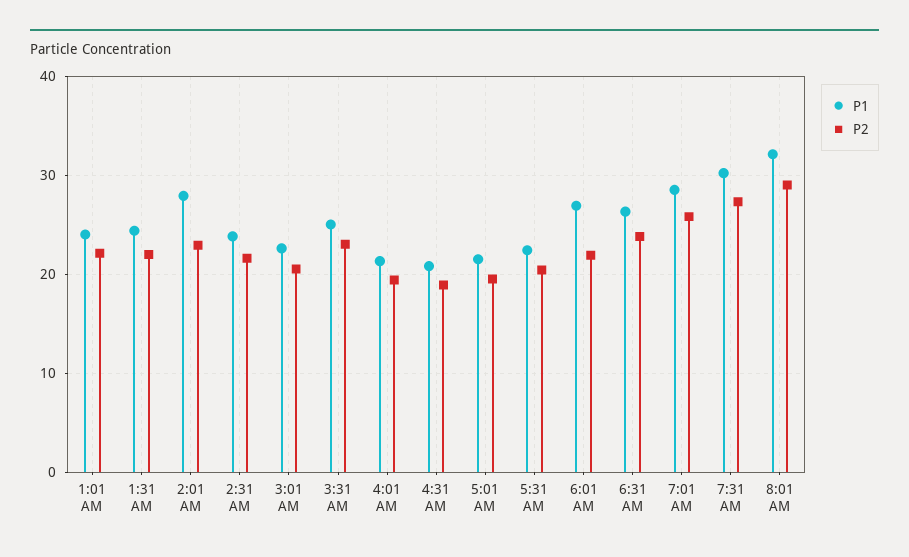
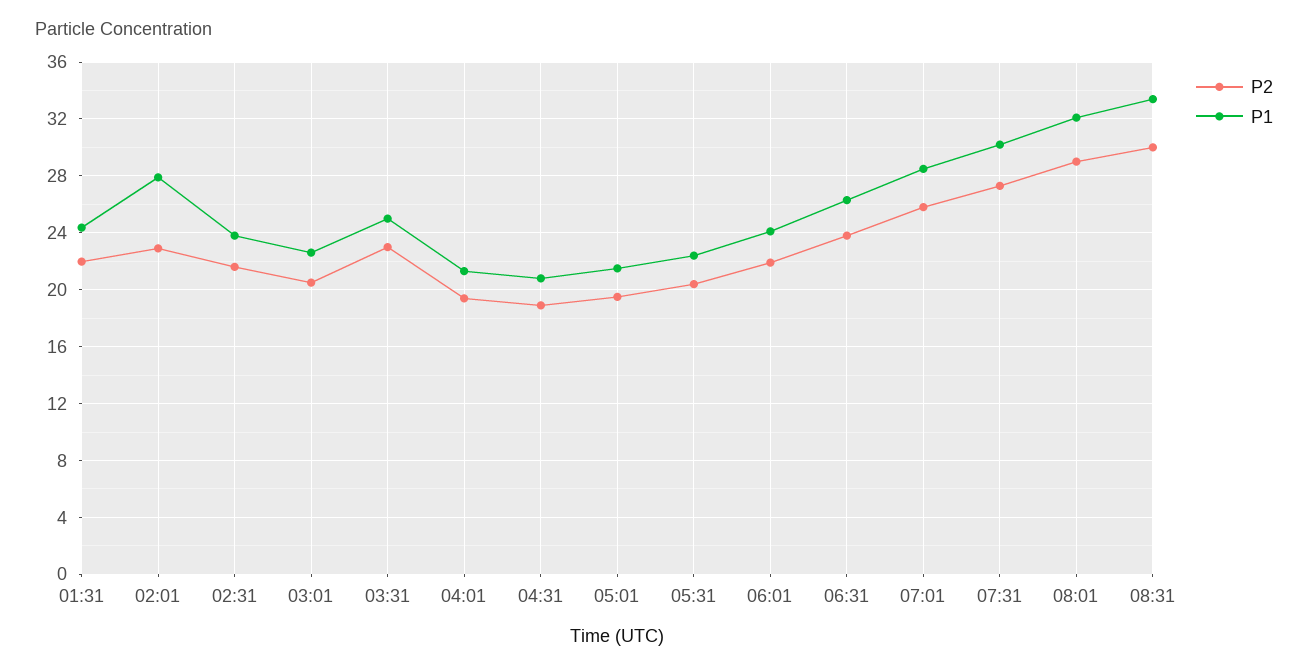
P1, 1:01 AM: 24 -> none
P2, 1:01 AM: 22 -> none
P1, 6:01 AM: 27 -> 24
P2, 08:31: none -> 30
P1, 08:31: none -> 33.5

